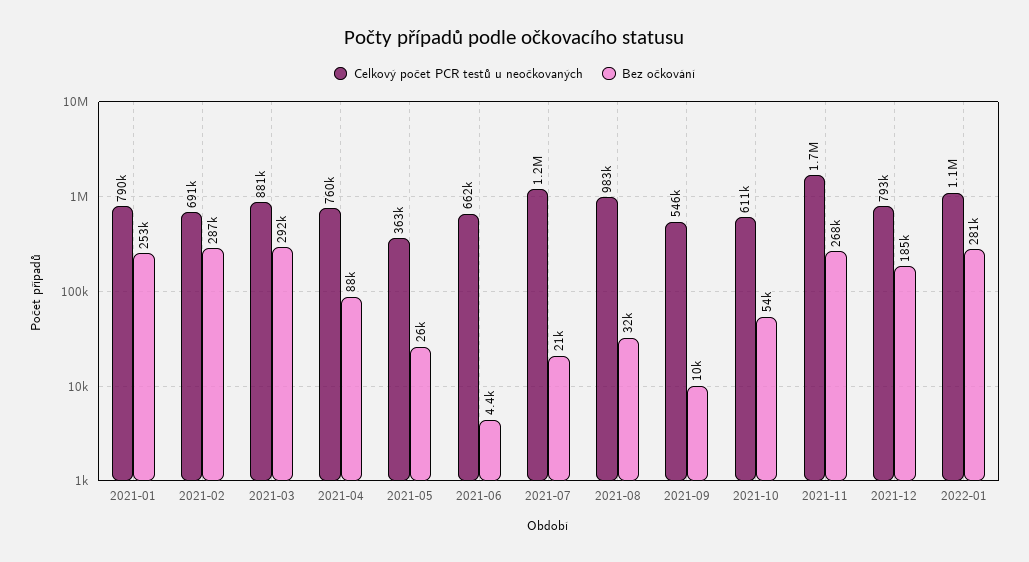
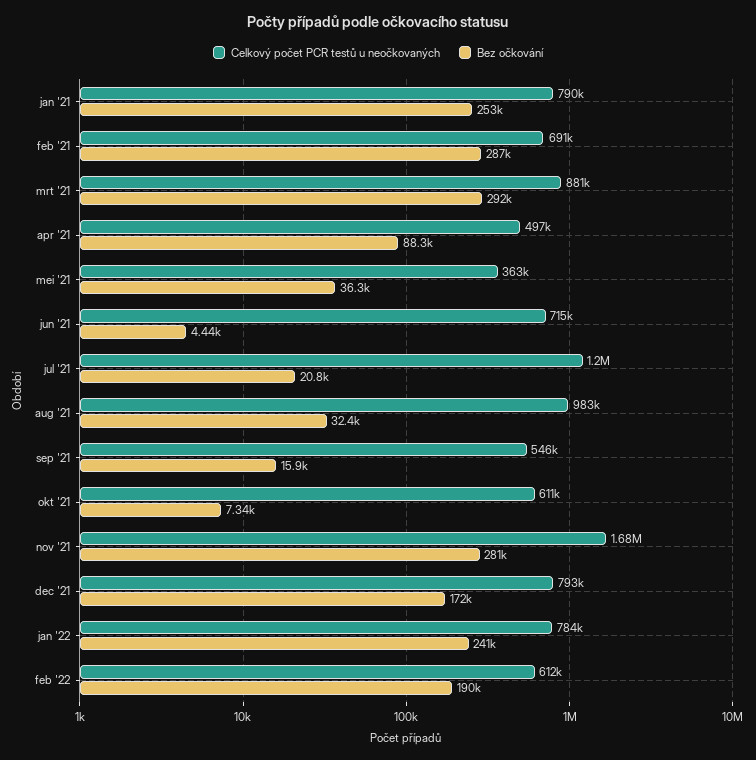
Celkový počet PCR testů u neočkovaných, 2021-04: 760000 -> 497000
Bez očkování, 2021-05: 26000 -> 36300
Celkový počet PCR testů u neočkovaných, 2021-06: 662000 -> 715000
Bez očkování, 2021-09: 10000 -> 15900
Bez očkování, 2021-10: 54000 -> 7340
Bez očkování, 2021-11: 268000 -> 281000
Bez očkování, 2021-12: 185000 -> 172000
Celkový počet PCR testů u neočkovaných, 2022-01: 1100000 -> 784000
Bez očkování, 2022-01: 281000 -> 241000
Celkový počet PCR testů u neočkovaných, feb '22: none -> 612000
Bez očkování, feb '22: none -> 190000

